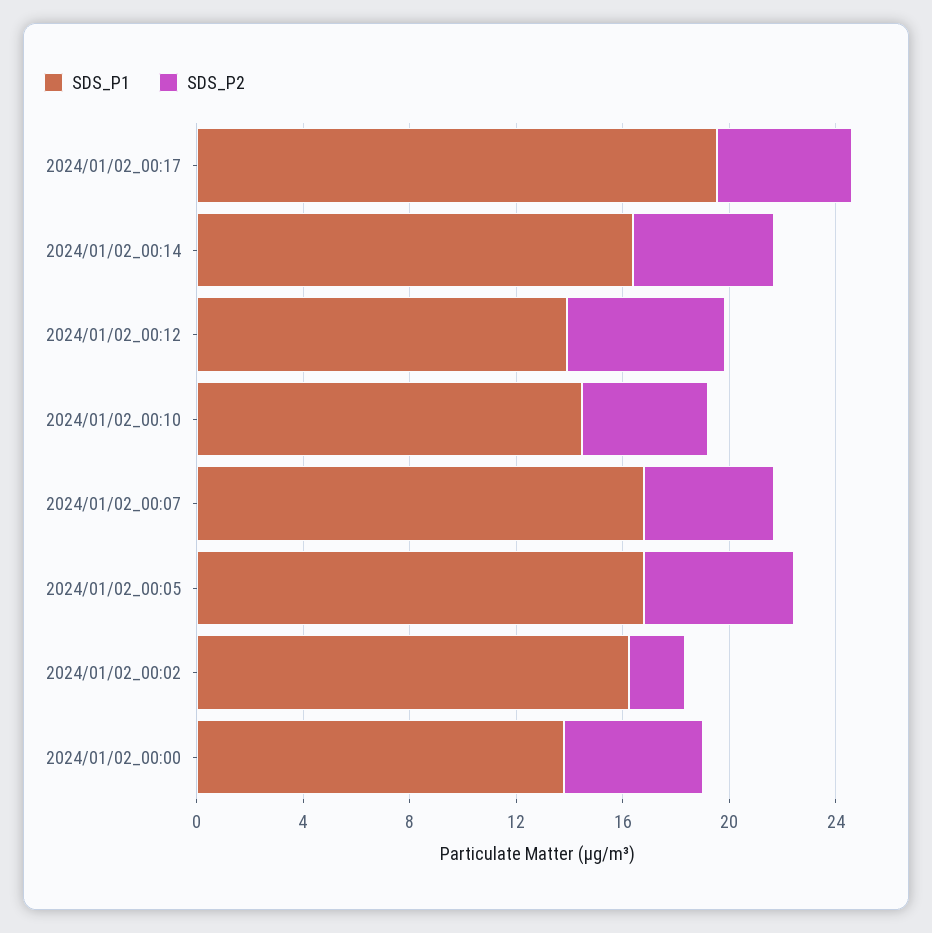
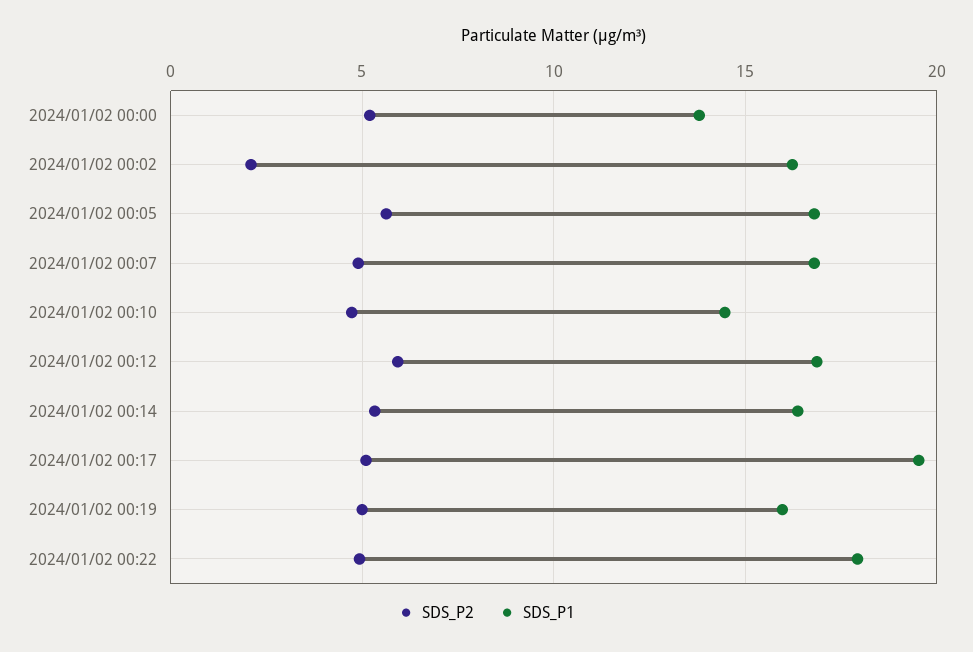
SDS_P1, 2024/01/02_00:12: 14 -> 17
SDS_P2, 2024/01/02 00:19: none -> 5
SDS_P1, 2024/01/02 00:19: none -> 16
SDS_P2, 2024/01/02 00:22: none -> 5
SDS_P1, 2024/01/02 00:22: none -> 18

